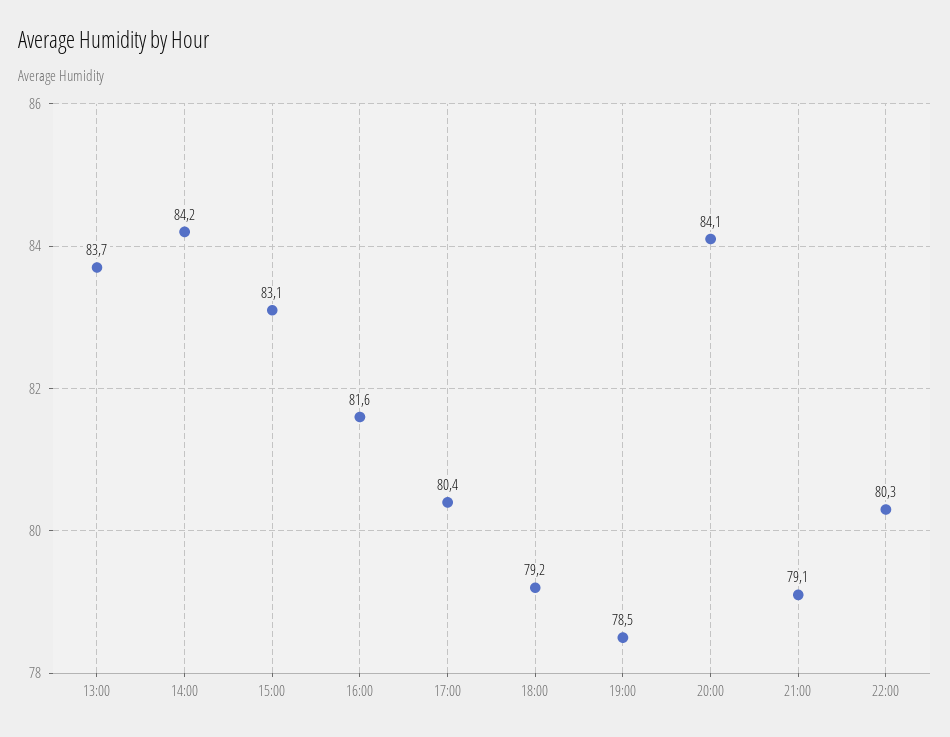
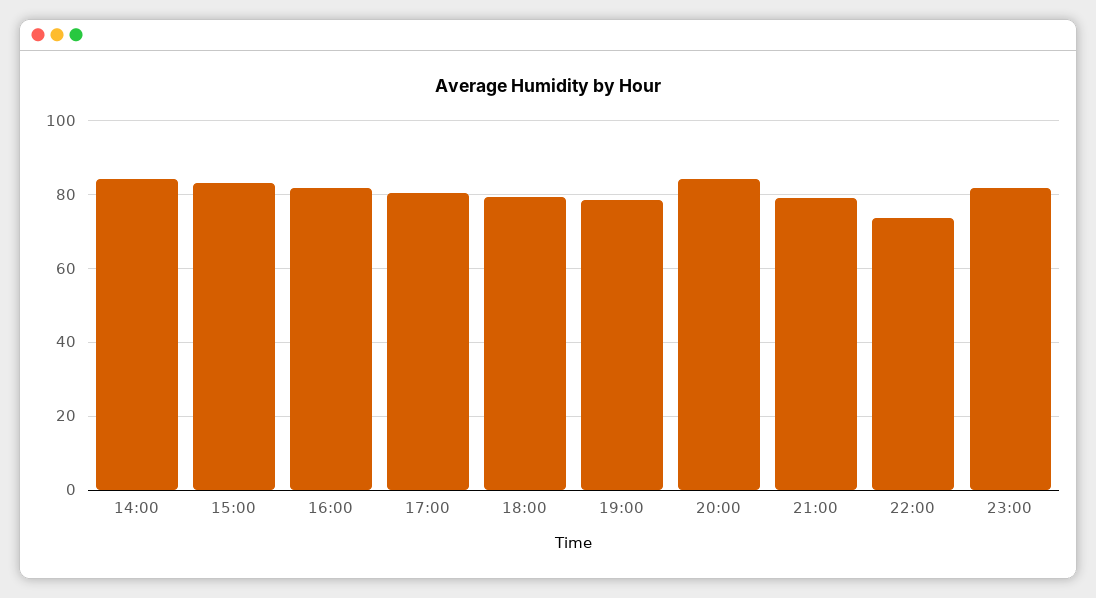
13:00: 83.7 -> none
22:00: 80.3 -> 74
23:00: none -> 82

